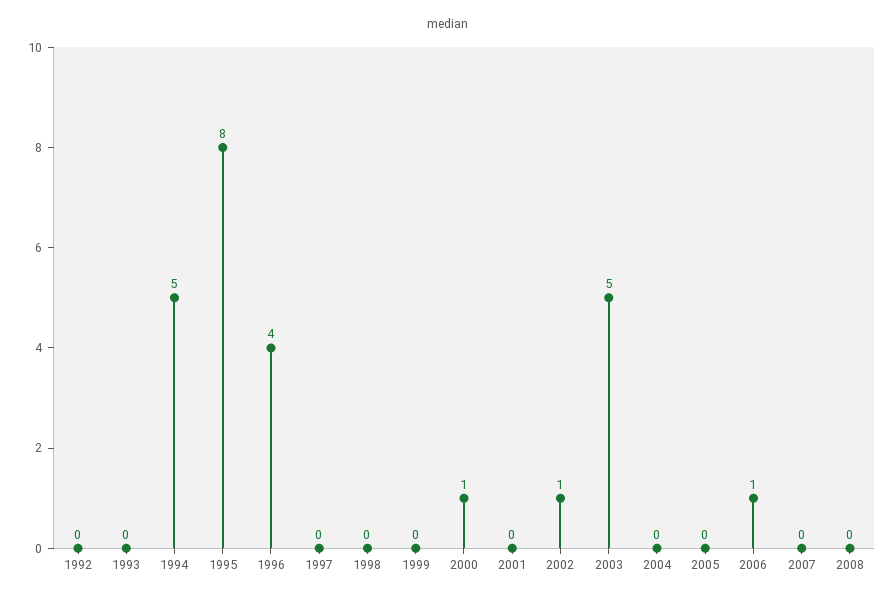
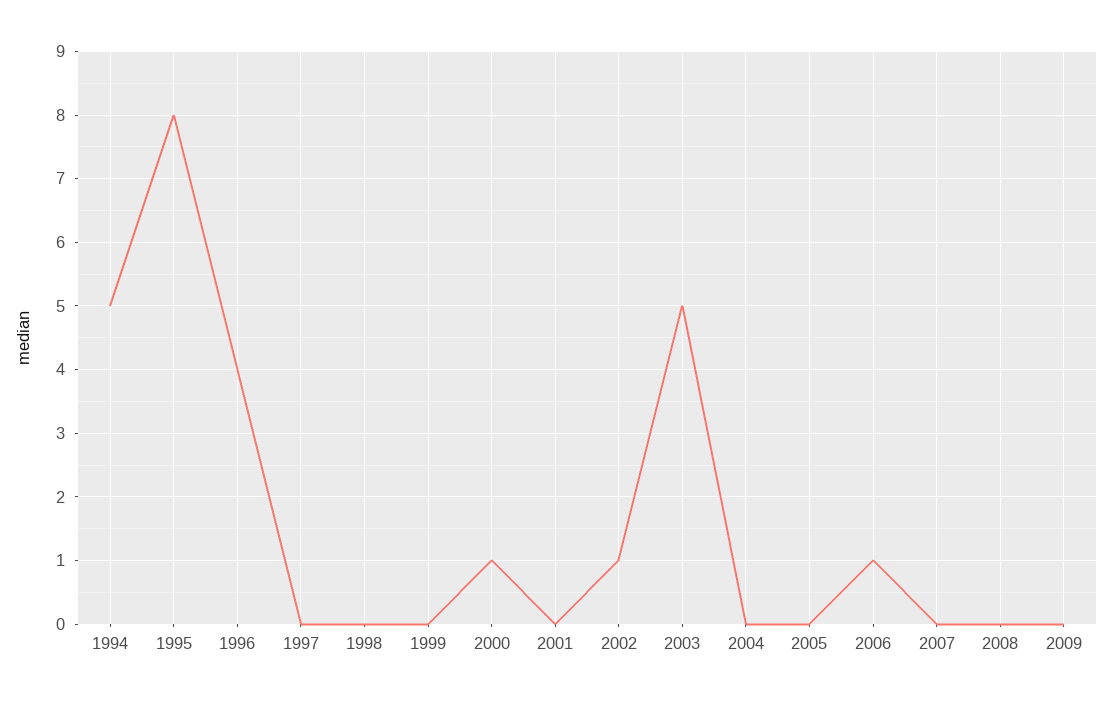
1992: 0 -> none
1993: 0 -> none
2009: none -> 0

